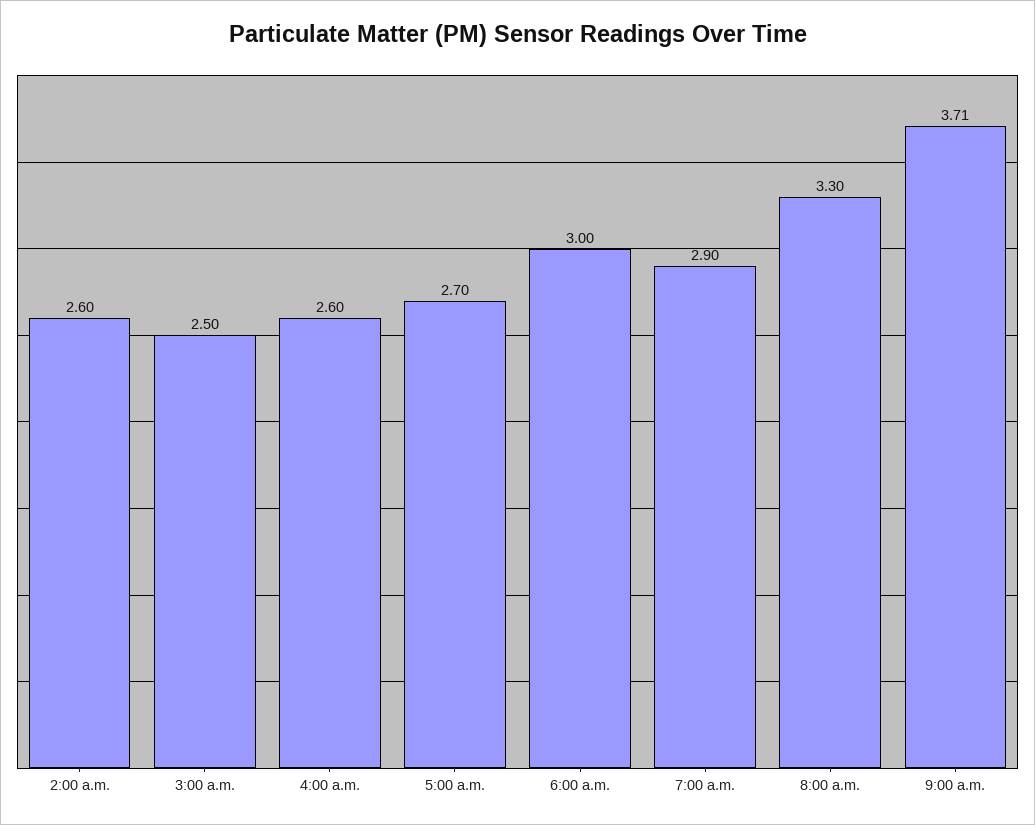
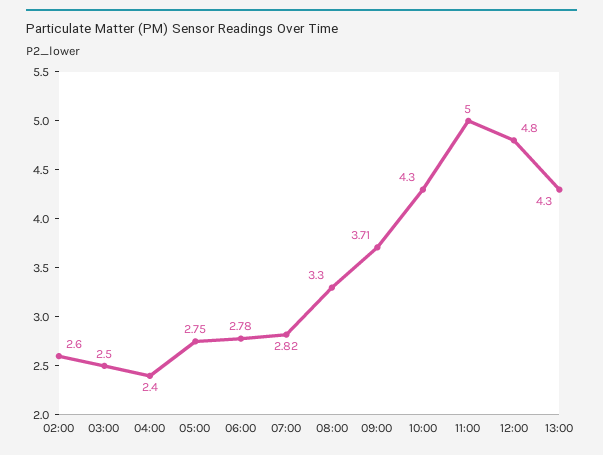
4:00 a.m.: 2.6 -> 2.4
5:00 a.m.: 2.7 -> 2.75
6:00 a.m.: 3 -> 2.78
7:00 a.m.: 2.9 -> 2.82
10:00: none -> 4.3
11:00: none -> 5
12:00: none -> 4.8
13:00: none -> 4.3

